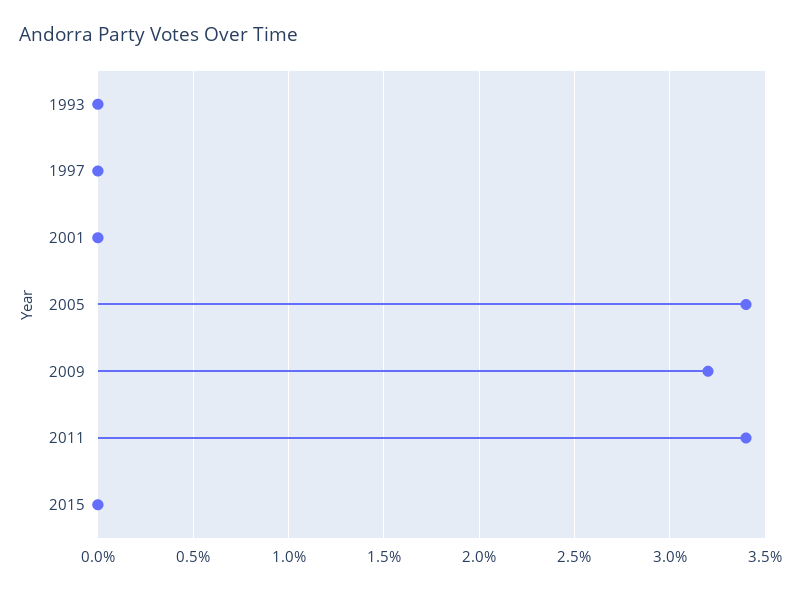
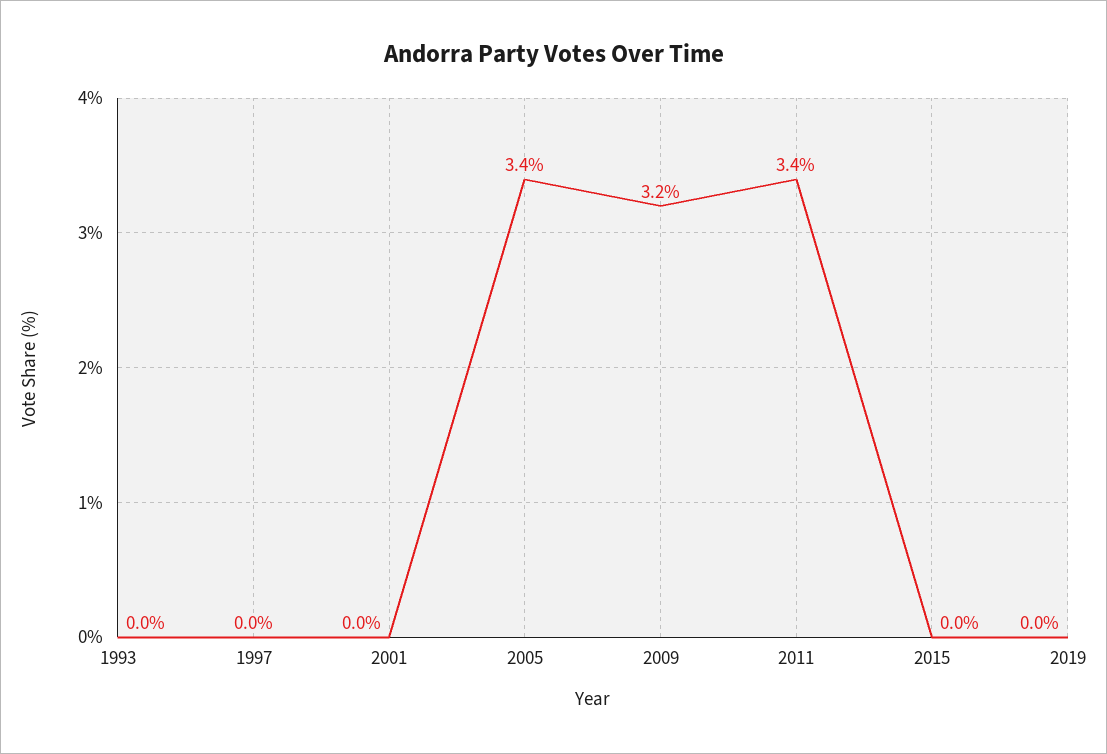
2019: none -> 0

